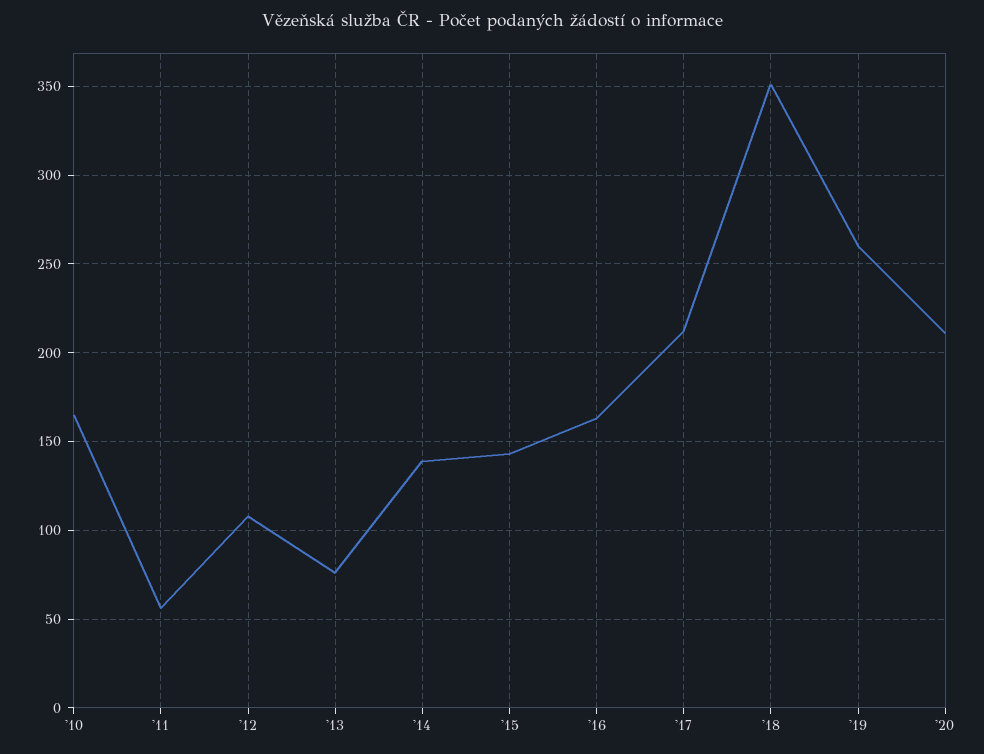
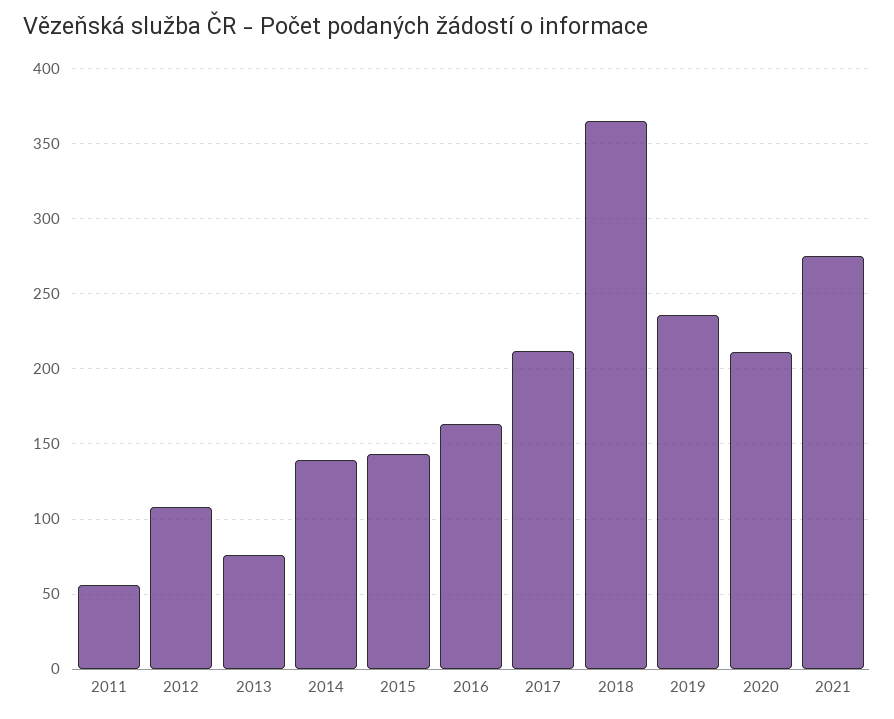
'10: 165 -> none
'18: 350 -> 365
'19: 260 -> 235
2021: none -> 275

